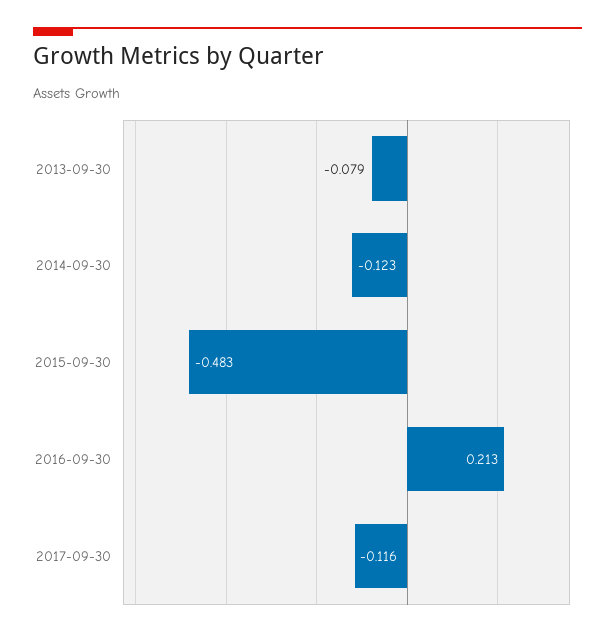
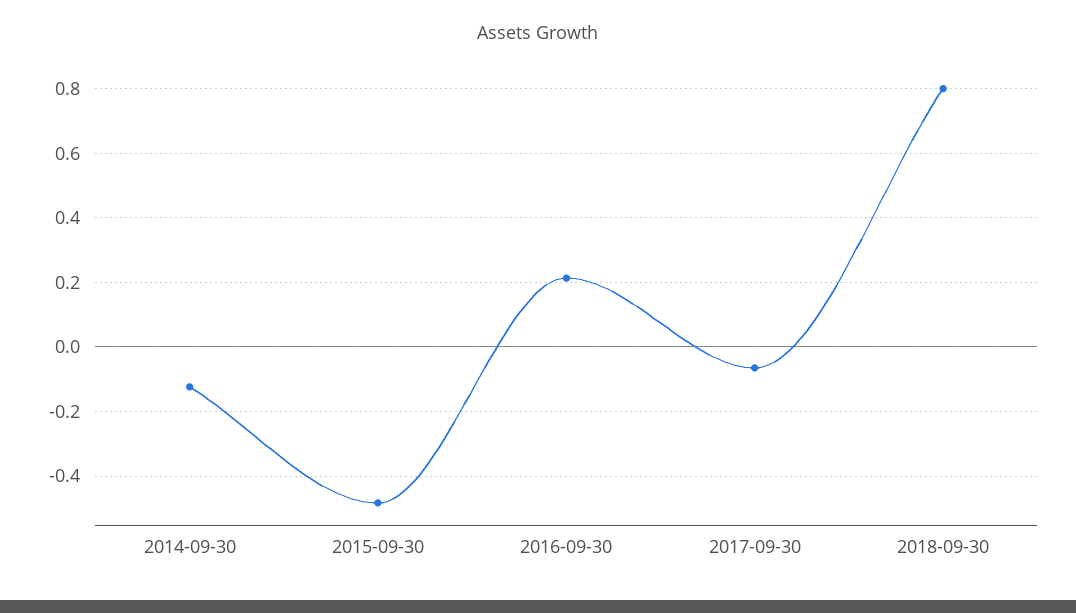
2013-09-30: -0.079 -> none
2017-09-30: -0.116 -> -0.06
2018-09-30: none -> 0.8

